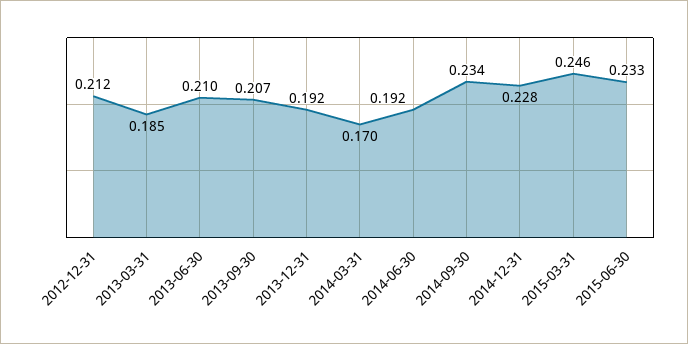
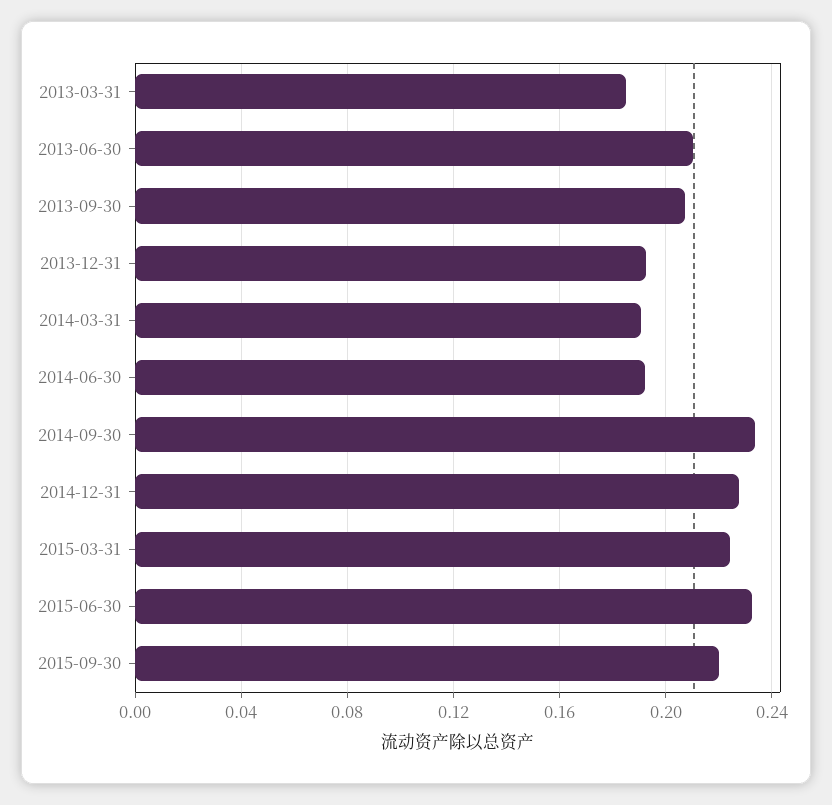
2012-12-31: 0.212 -> none
2014-03-31: 0.17 -> 0.19
2015-03-31: 0.246 -> 0.225
2015-09-30: none -> 0.22

